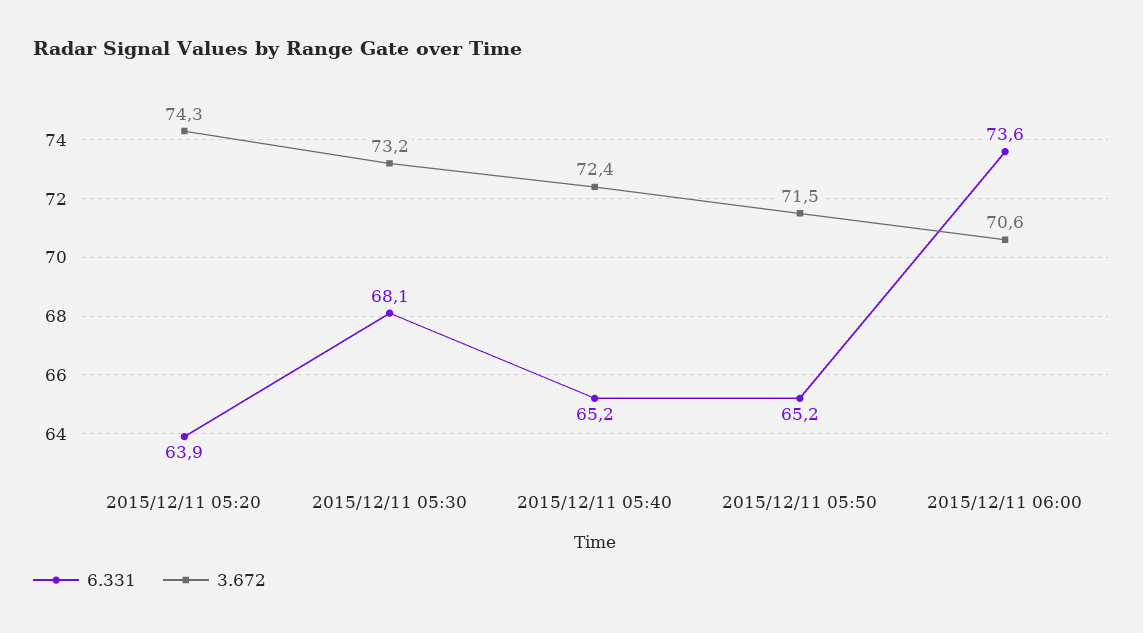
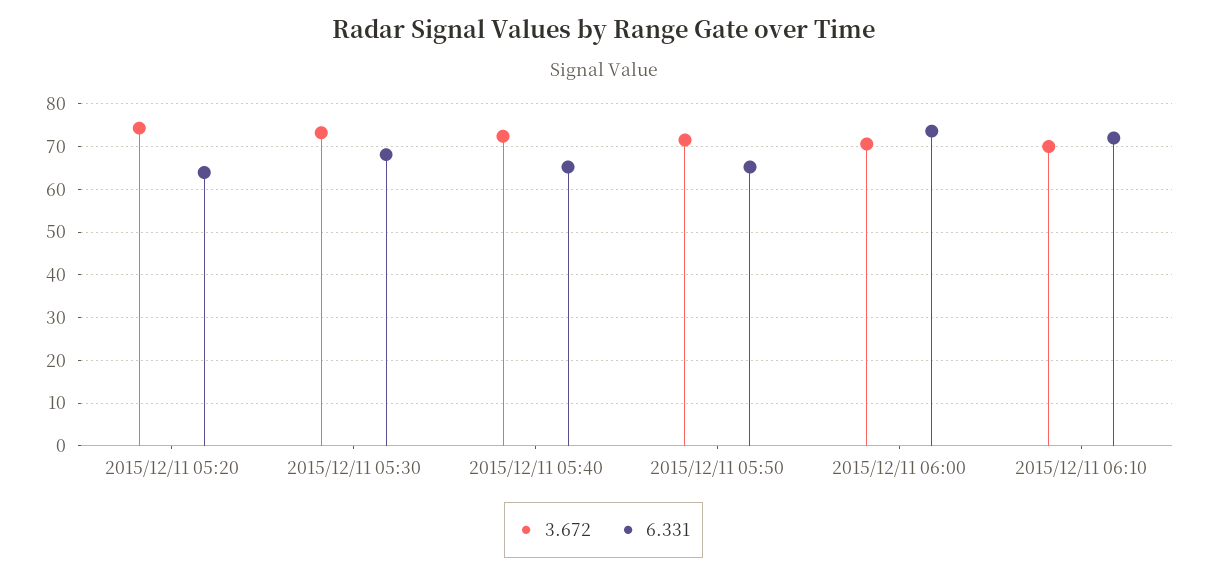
3.672, 2015/12/11 06:10: none -> 70
6.331, 2015/12/11 06:10: none -> 72

